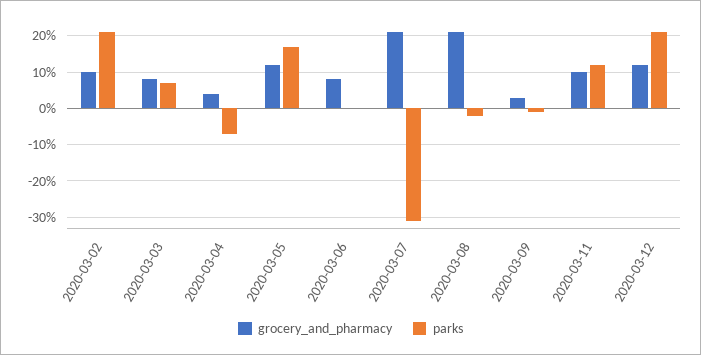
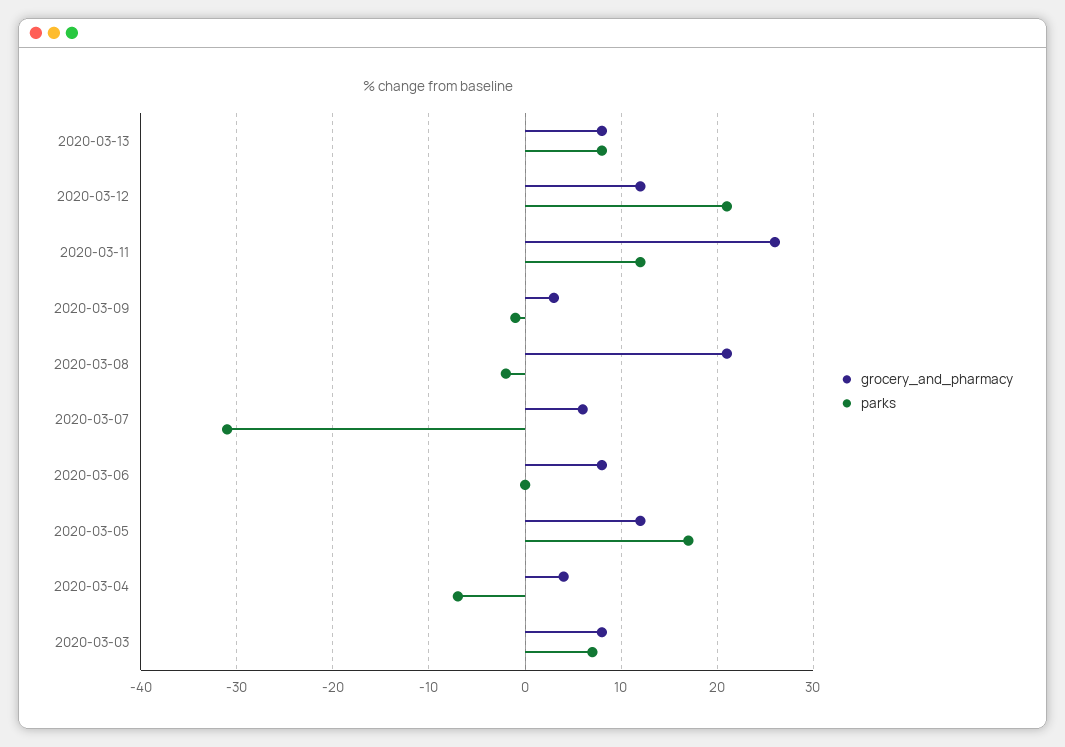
grocery_and_pharmacy, 2020-03-02: 10 -> none
parks, 2020-03-02: 20 -> none
grocery_and_pharmacy, 2020-03-07: 20 -> 6
grocery_and_pharmacy, 2020-03-11: 10 -> 26
grocery_and_pharmacy, 2020-03-13: none -> 8
parks, 2020-03-13: none -> 8

